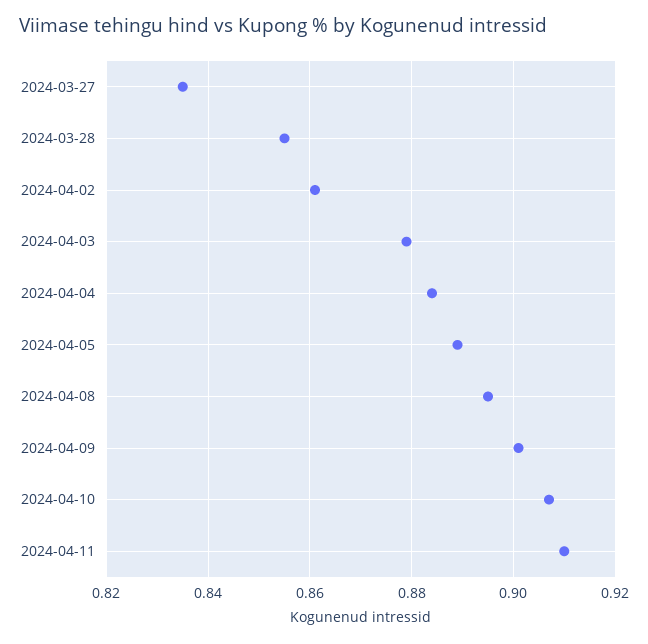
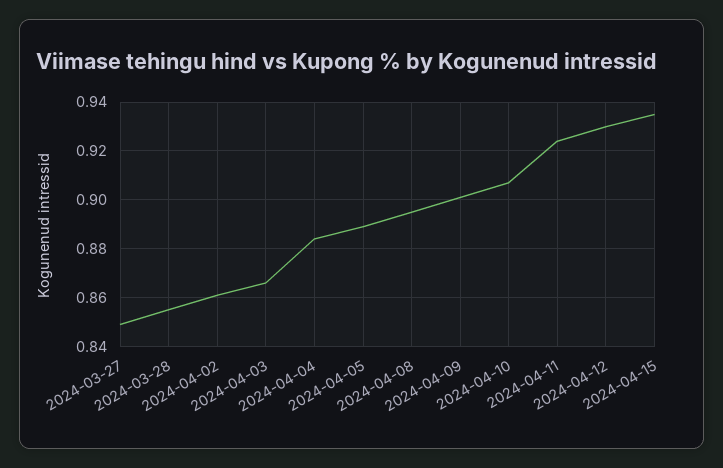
2024-03-27: 0.835 -> 0.85
2024-04-03: 0.88 -> 0.865
2024-04-11: 0.91 -> 0.925
2024-04-12: none -> 0.93
2024-04-15: none -> 0.935

